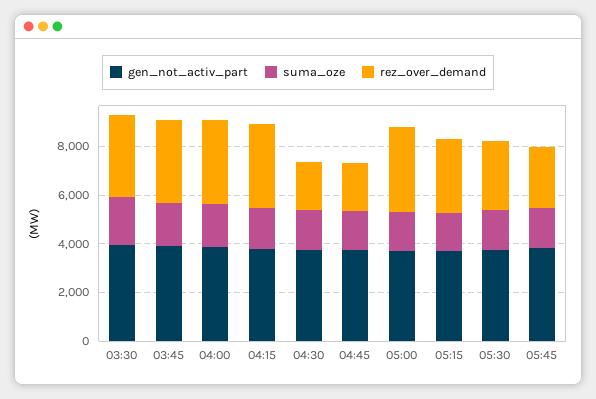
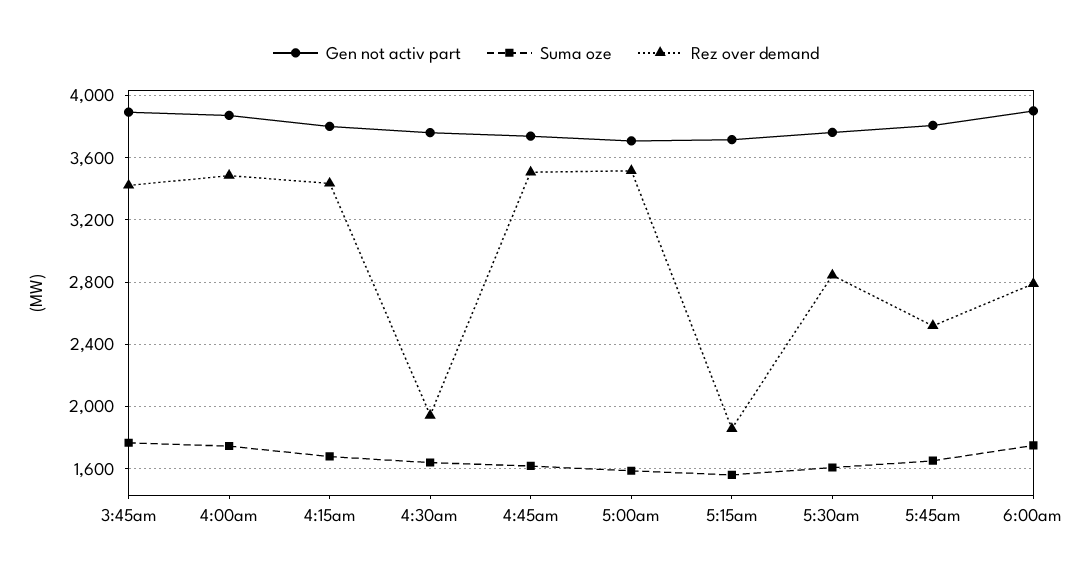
gen_not_activ_part, 03:30: 4000 -> none
suma_oze, 03:30: 2000 -> none
rez_over_demand, 03:30: 3500 -> none
rez_over_demand, 04:45: 2000 -> 3500
rez_over_demand, 05:15: 3000 -> 1850
gen_not_activ_part, 6:00am: none -> 3900
suma_oze, 6:00am: none -> 1750
rez_over_demand, 6:00am: none -> 2800

